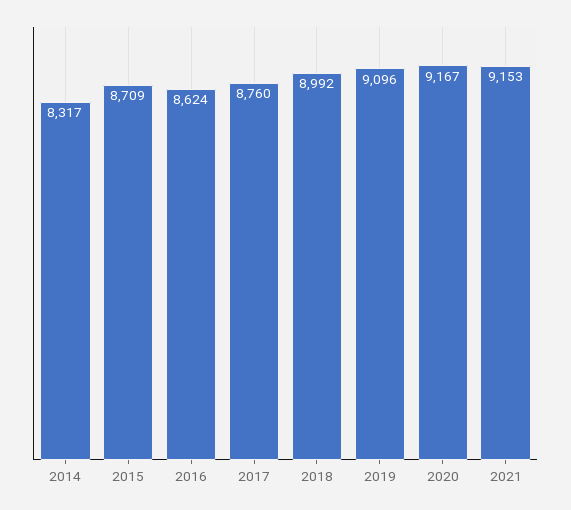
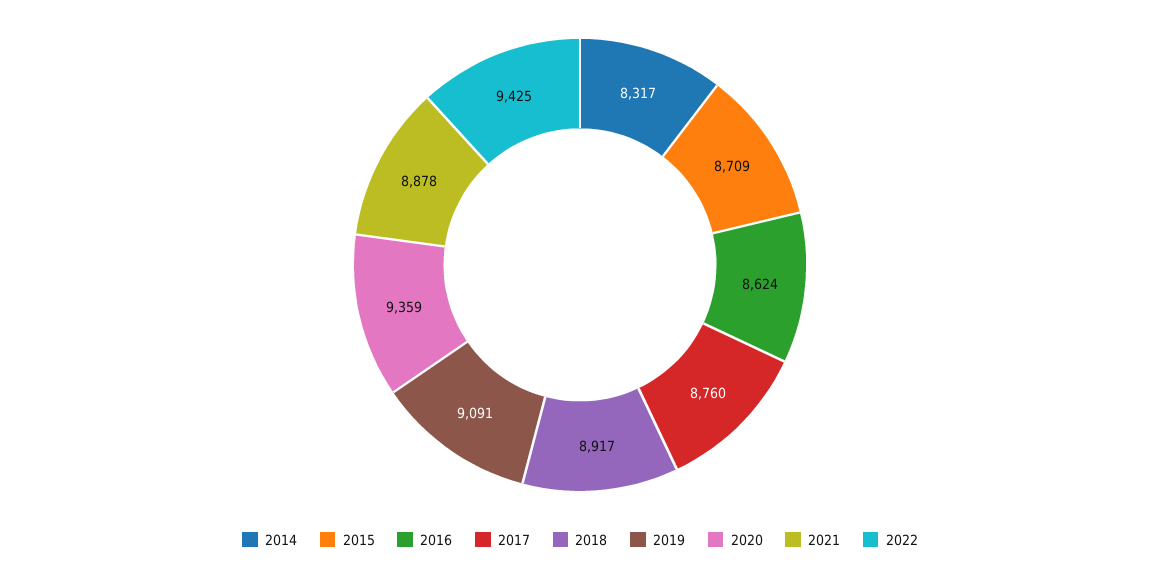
2018: 8992 -> 8917
2019: 9096 -> 9091
2020: 9167 -> 9359
2021: 9153 -> 8878
2022: none -> 9425

